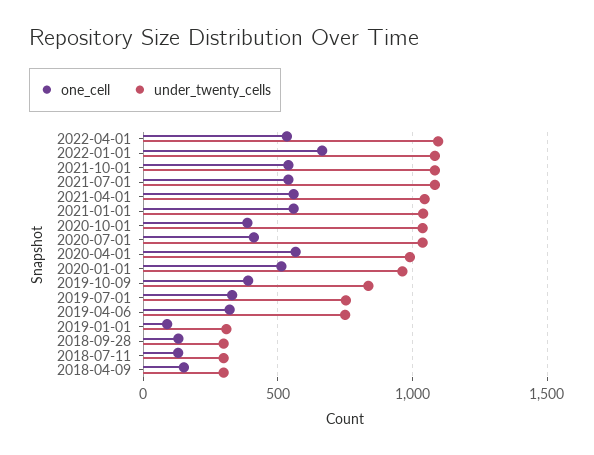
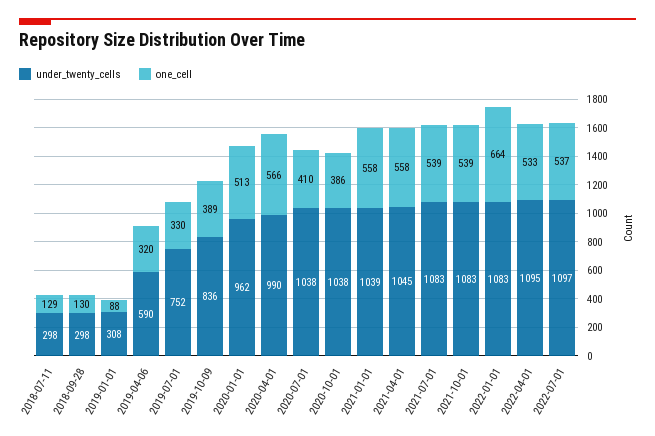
under_twenty_cells, 2019-04-06: 750 -> 590
one_cell, 2018-04-09: 150 -> none
under_twenty_cells, 2018-04-09: 300 -> none
under_twenty_cells, 2022-07-01: none -> 1097
one_cell, 2022-07-01: none -> 537

